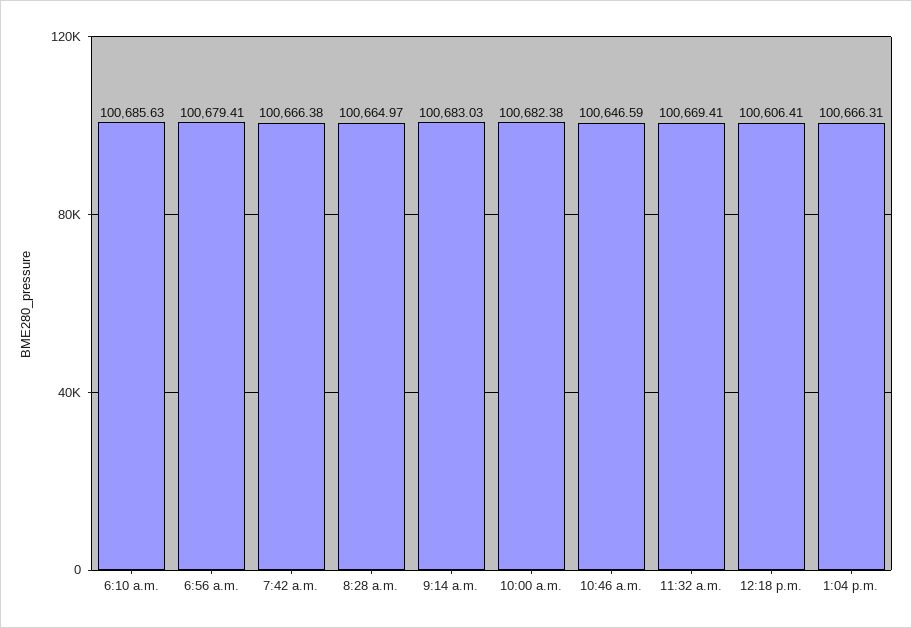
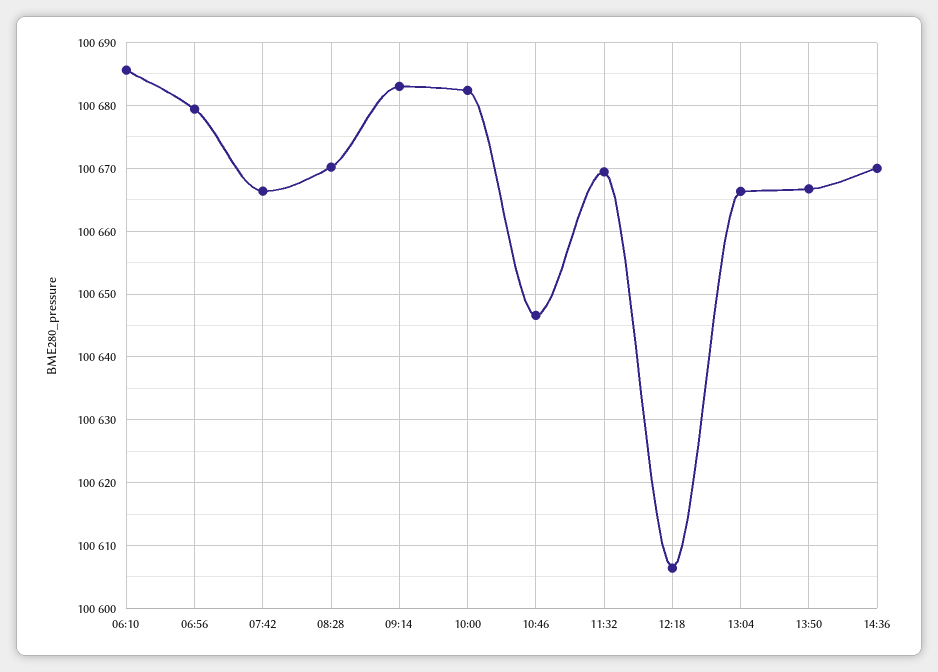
8:28 a.m.: 100664.97 -> 100670
13:50: none -> 100667
14:36: none -> 100670

